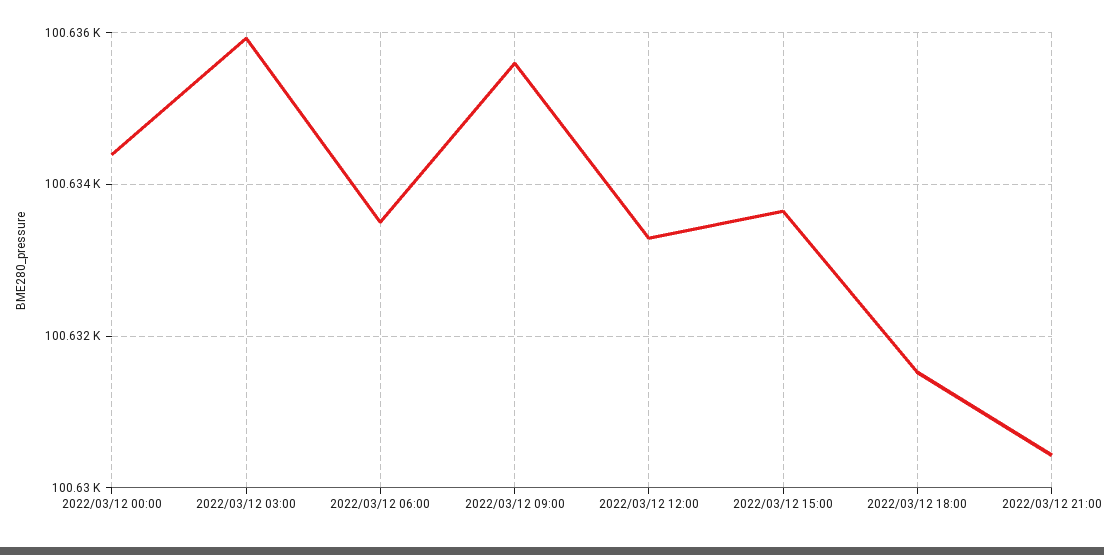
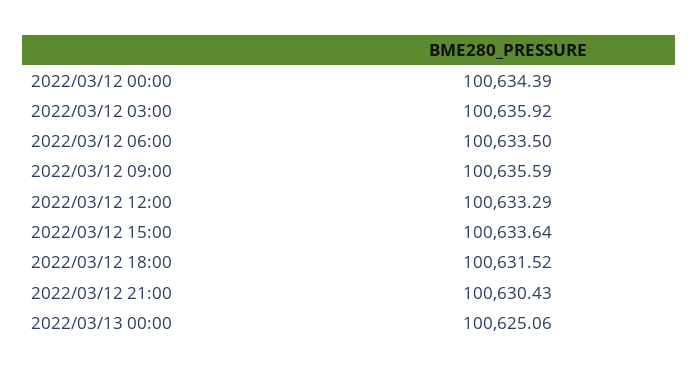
2022/03/13 00:00: none -> 100625.06

